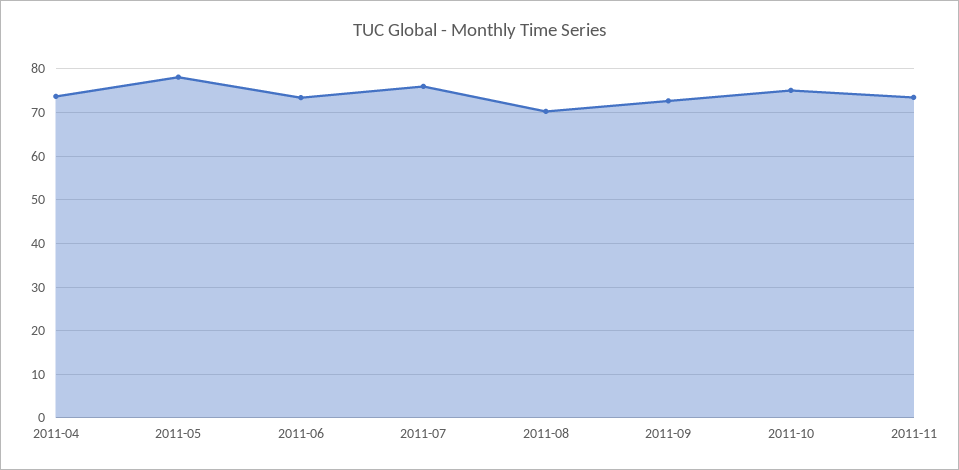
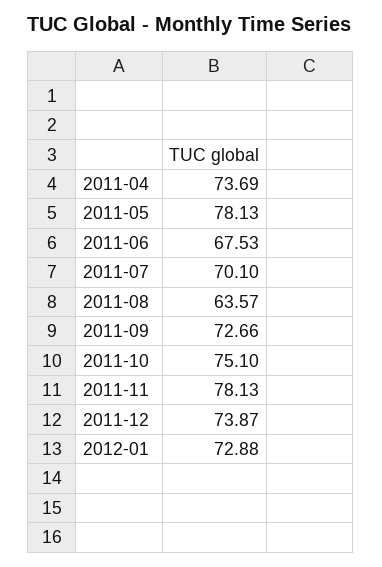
2011-06: 74 -> 67.53
2011-07: 76 -> 70.1
2011-08: 70 -> 63.57
2011-11: 74 -> 78.13
2011-12: none -> 73.87
2012-01: none -> 72.88

